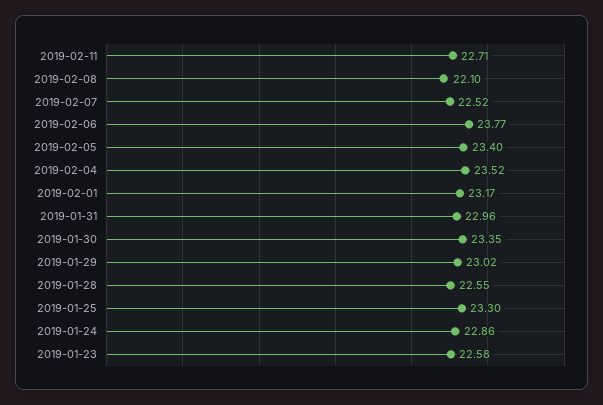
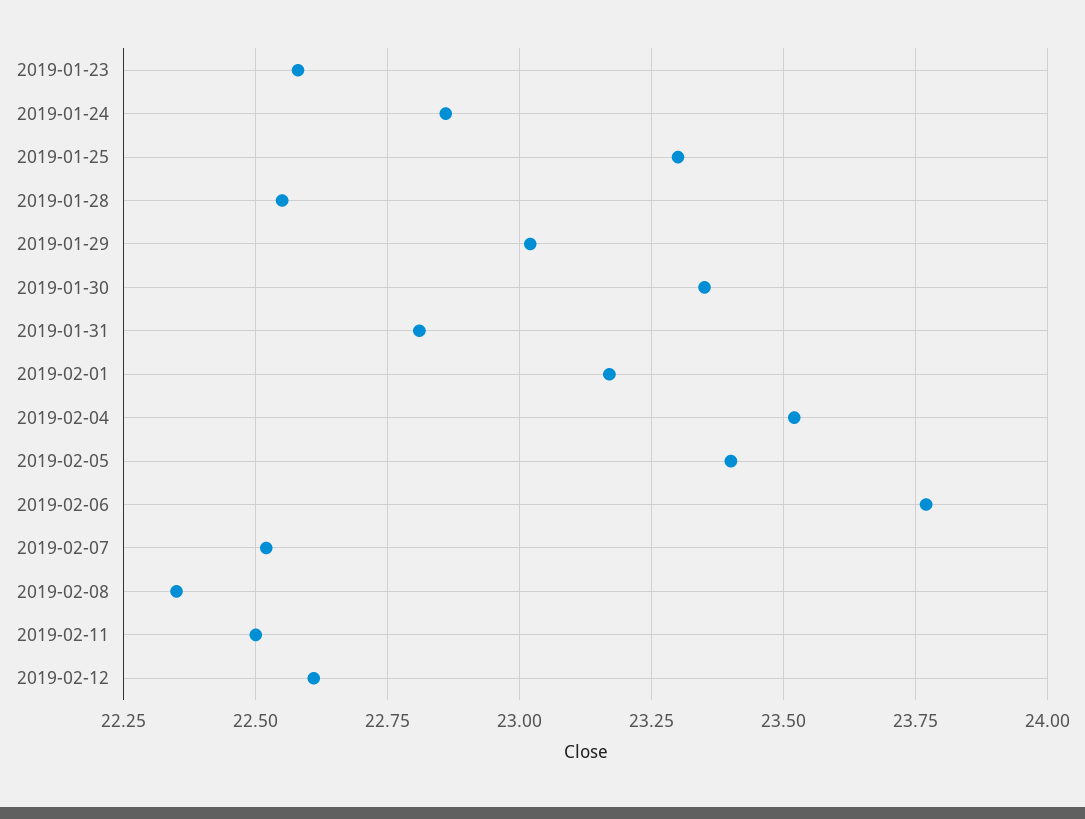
2019-02-11: 22.71 -> 22.5
2019-02-08: 22.1 -> 22.35
2019-01-31: 22.96 -> 22.8
2019-02-12: none -> 22.6

